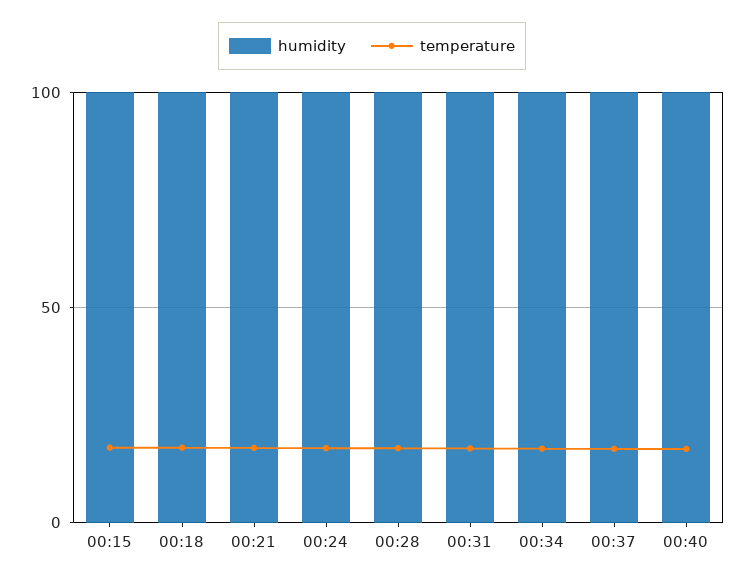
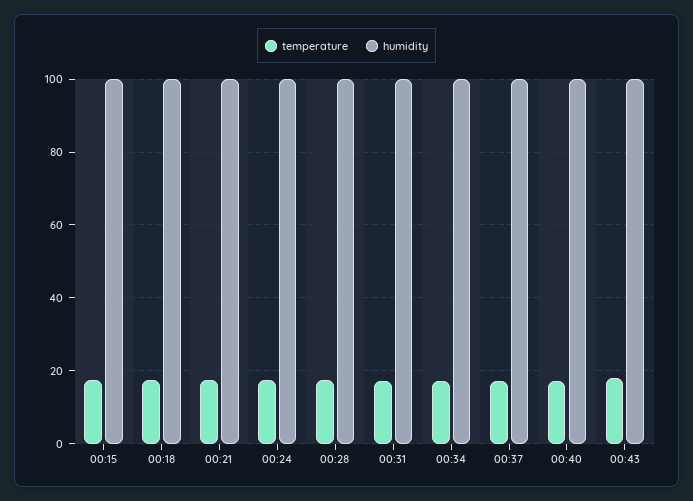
temperature, 00:43: none -> 18
humidity, 00:43: none -> 100

